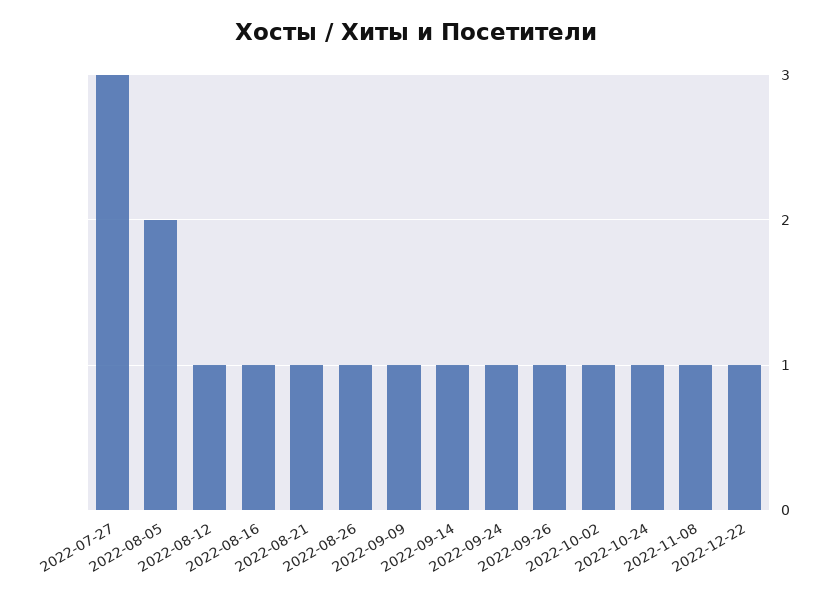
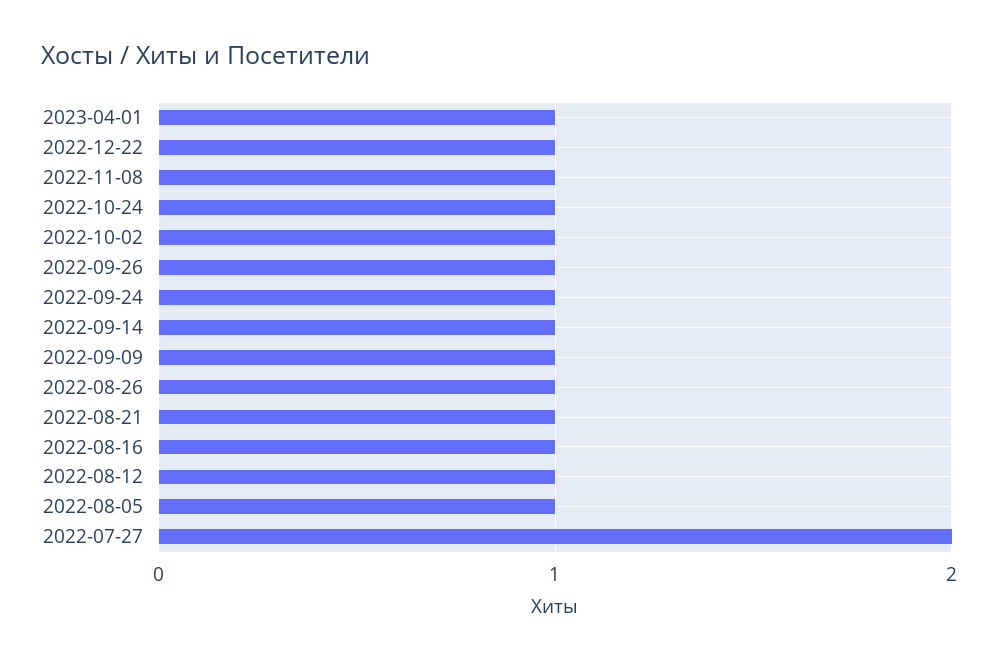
2022-07-27: 3 -> 2
2022-08-05: 2 -> 1
2023-04-01: none -> 1

